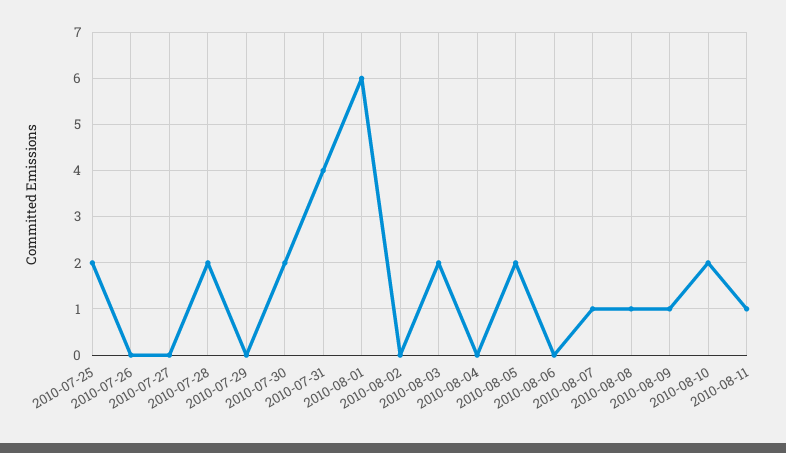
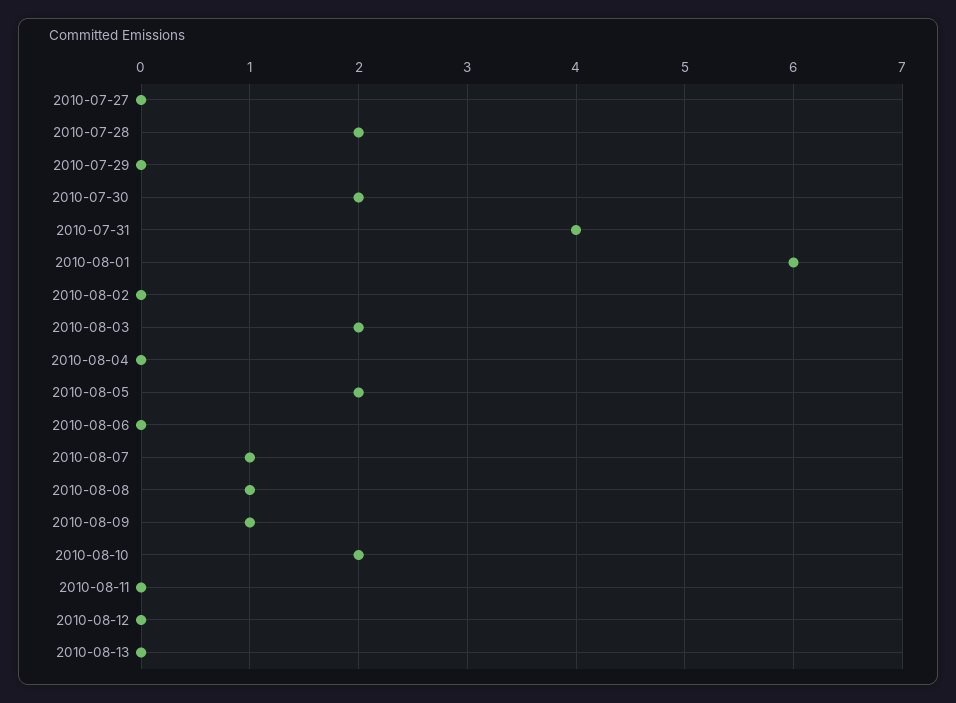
2010-07-25: 2 -> none
2010-07-26: 0 -> none
2010-08-11: 1 -> 0
2010-08-12: none -> 0
2010-08-13: none -> 0

